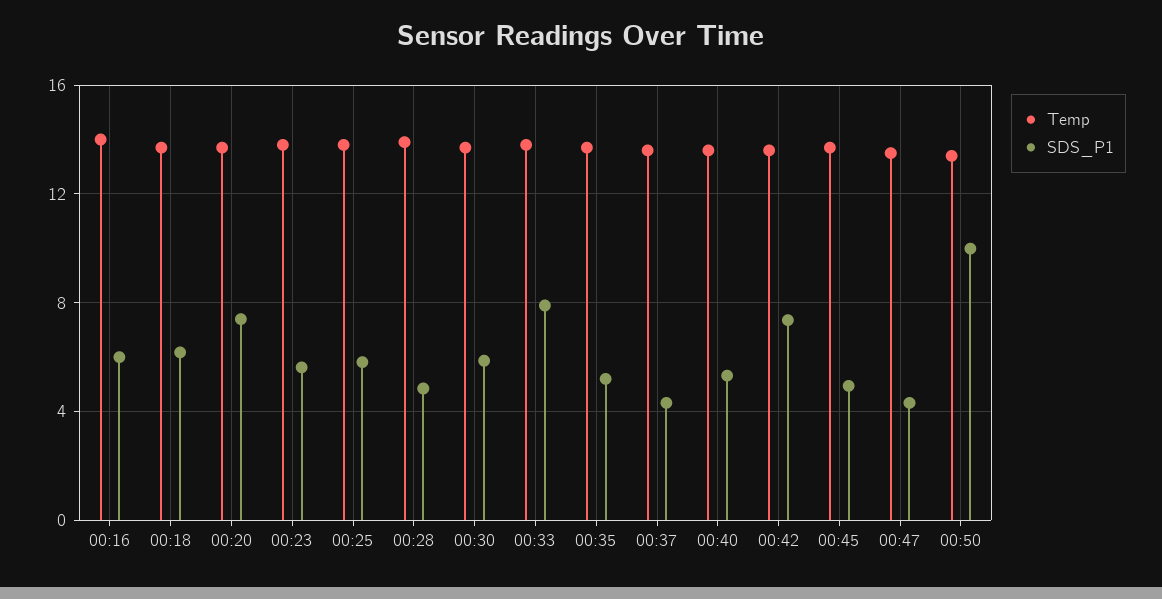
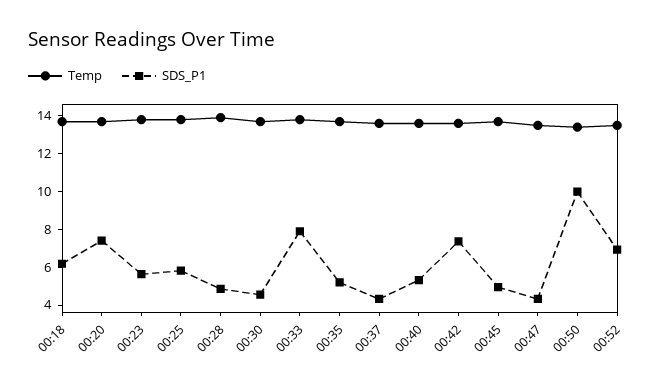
Temp, 00:16: 14 -> none
SDS_P1, 00:16: 6 -> none
SDS_P1, 00:30: 6 -> 4.5
Temp, 00:52: none -> 13.5
SDS_P1, 00:52: none -> 7

